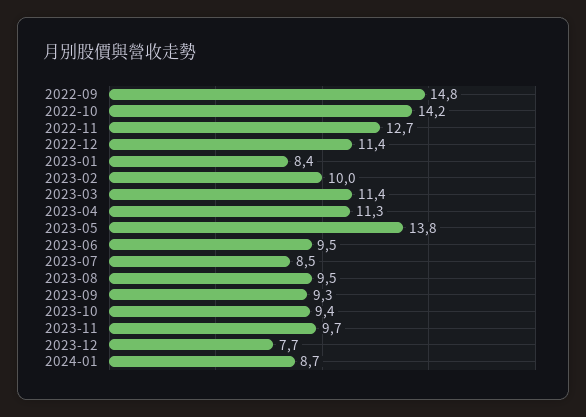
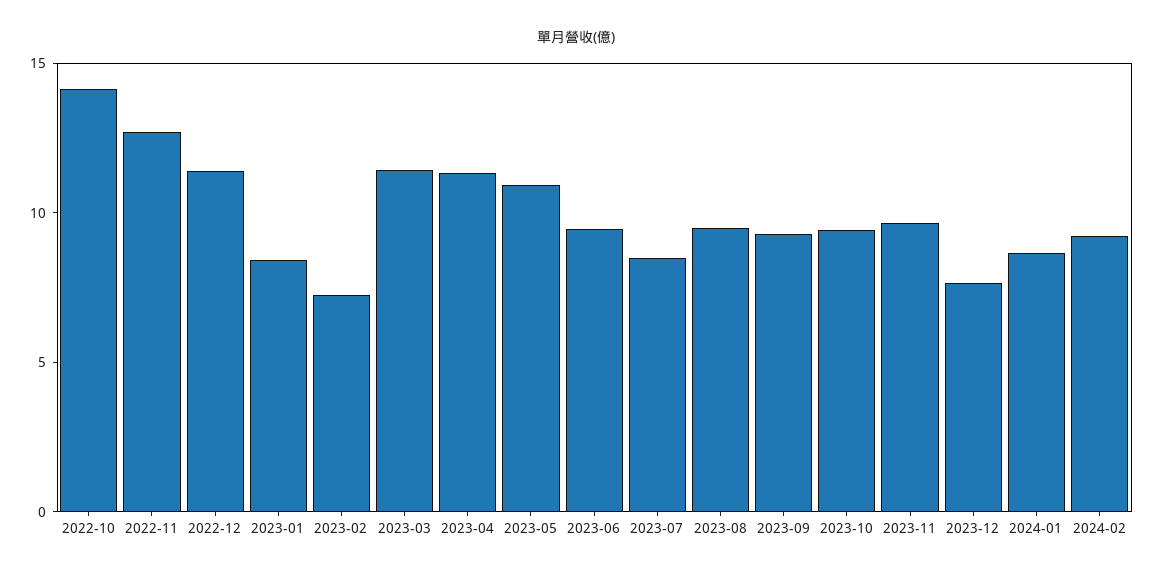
2022-09: 14.8 -> none
2023-02: 10 -> 7
2023-05: 13.8 -> 11
2024-02: none -> 9

